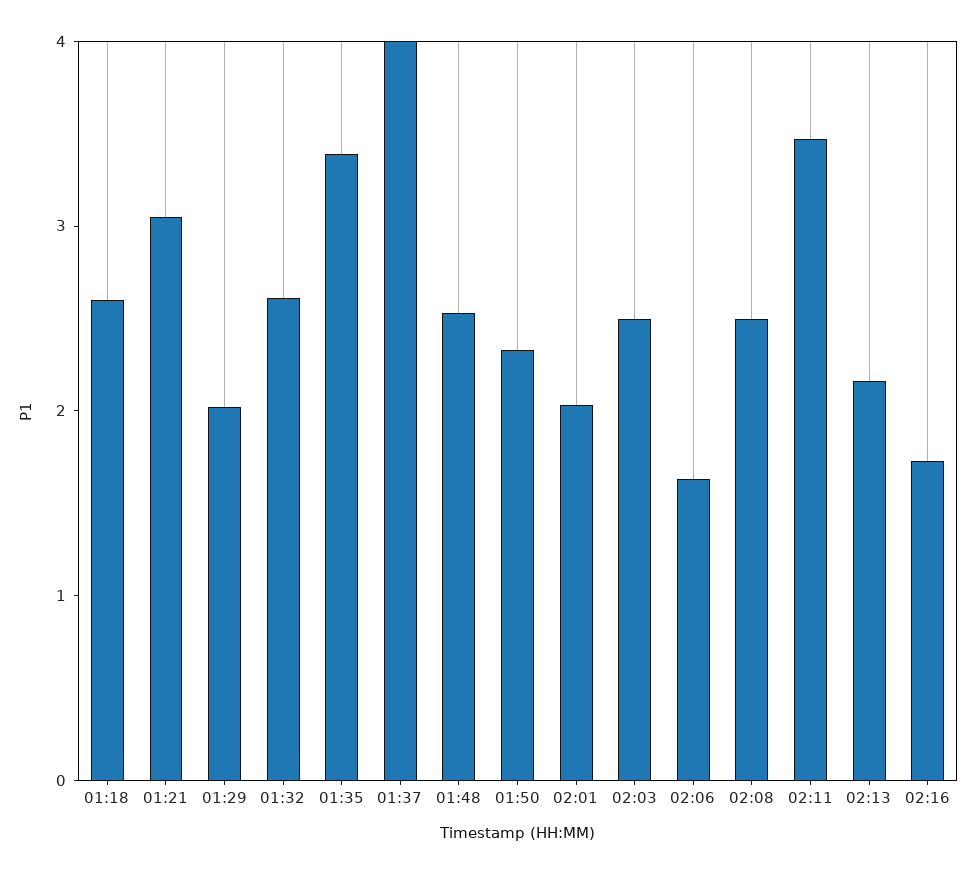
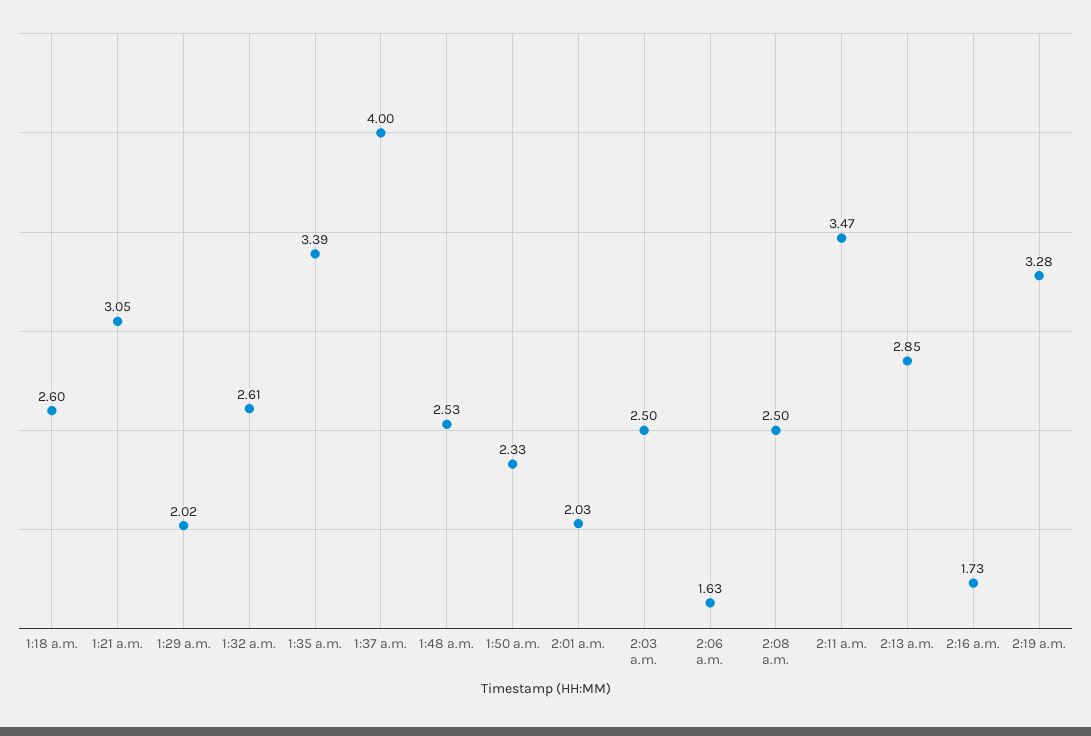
02:13: 2.2 -> 2.85
2:19 a.m.: none -> 3.28

